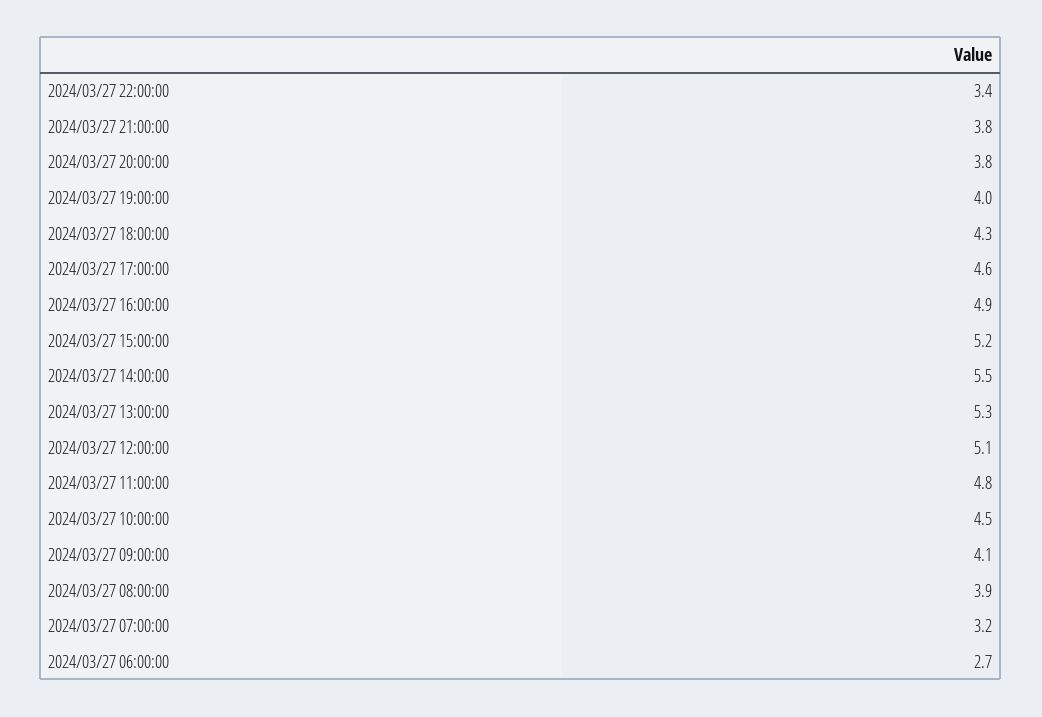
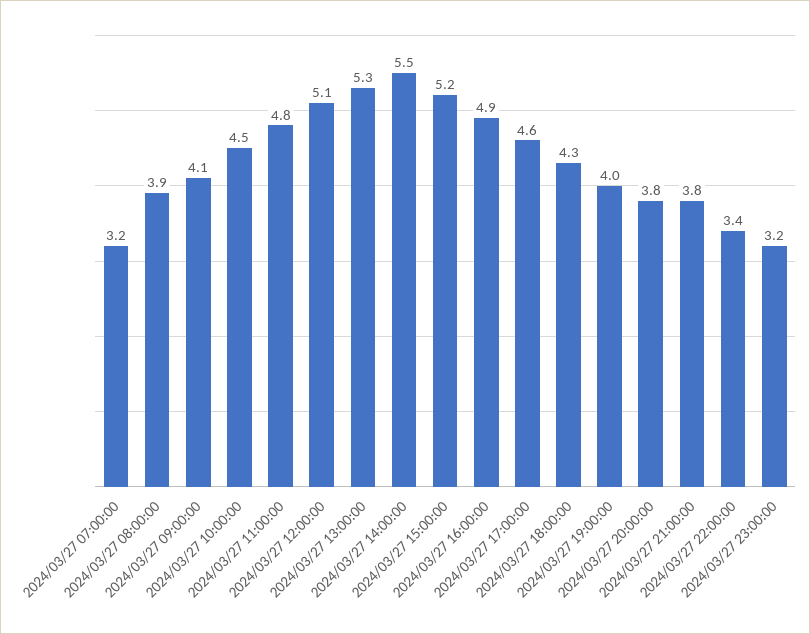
2024/03/27 06:00:00: 2.7 -> none
2024/03/27 23:00:00: none -> 3.2

